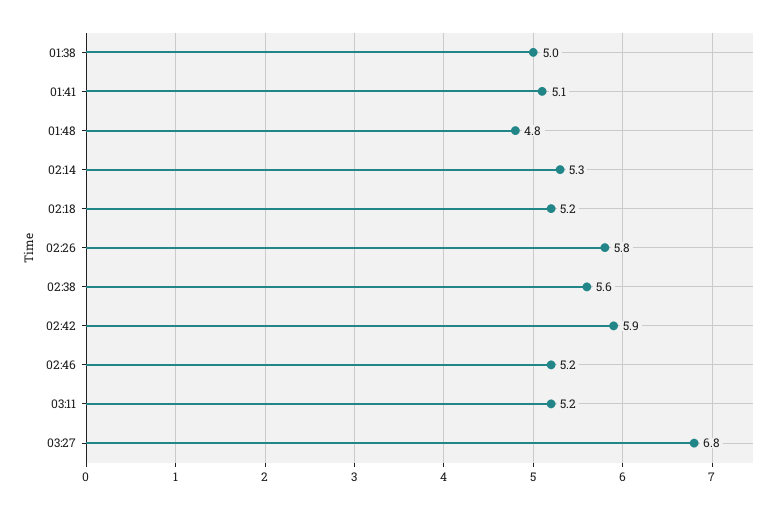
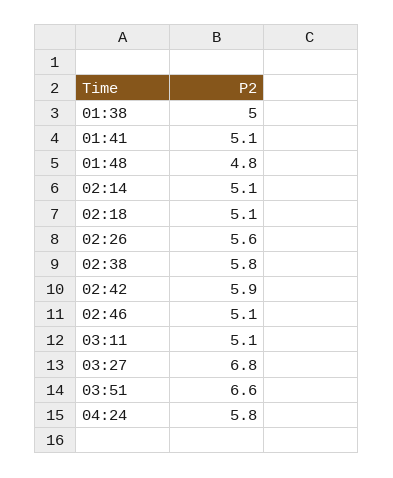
02:14: 5.3 -> 5.1
02:18: 5.2 -> 5.1
02:26: 5.8 -> 5.6
02:38: 5.6 -> 5.8
02:46: 5.2 -> 5.1
03:11: 5.2 -> 5.1
03:51: none -> 6.6
04:24: none -> 5.8

